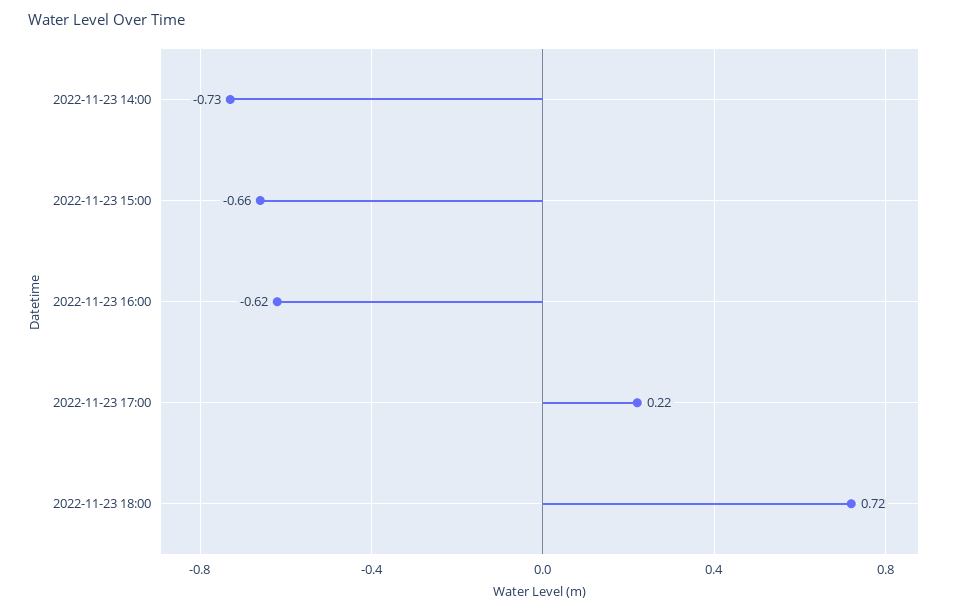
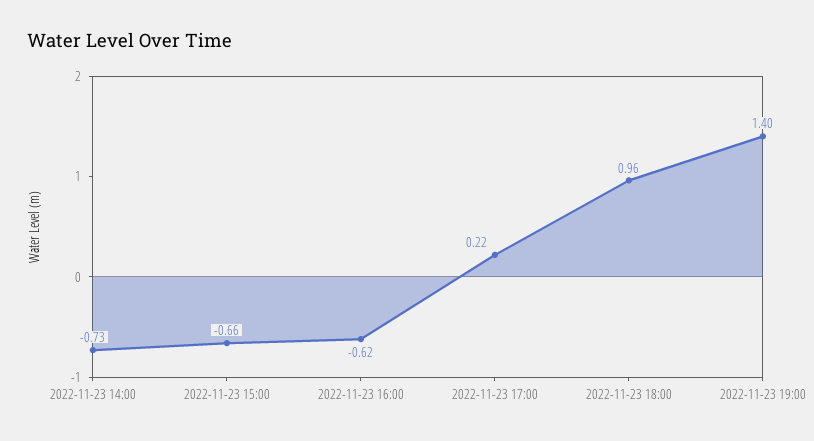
2022-11-23 18:00: 0.72 -> 0.96
2022-11-23 19:00: none -> 1.4

